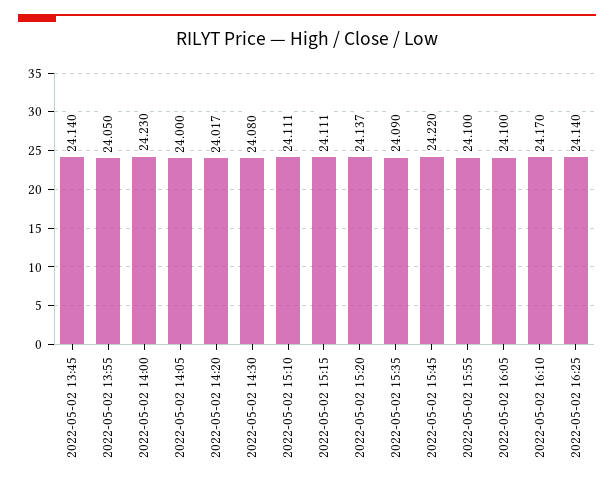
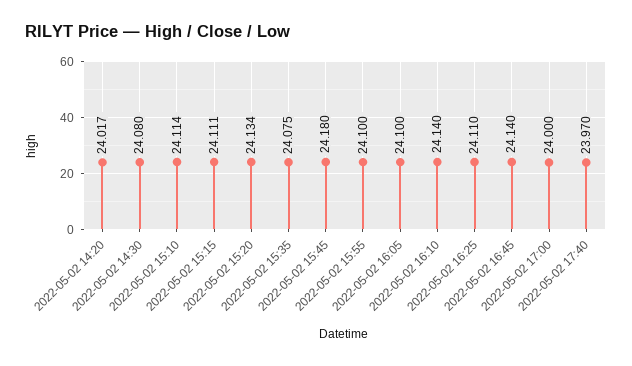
2022-05-02 13:45: 24.14 -> none
2022-05-02 13:55: 24.05 -> none
2022-05-02 14:00: 24.23 -> none
2022-05-02 14:05: 24 -> none
2022-05-02 15:10: 24.111 -> 24.114
2022-05-02 15:20: 24.137 -> 24.134
2022-05-02 15:35: 24.09 -> 24.075
2022-05-02 15:45: 24.22 -> 24.18
2022-05-02 16:10: 24.17 -> 24.14
2022-05-02 16:25: 24.14 -> 24.11
2022-05-02 16:45: none -> 24.14
2022-05-02 17:00: none -> 24
2022-05-02 17:40: none -> 23.97

